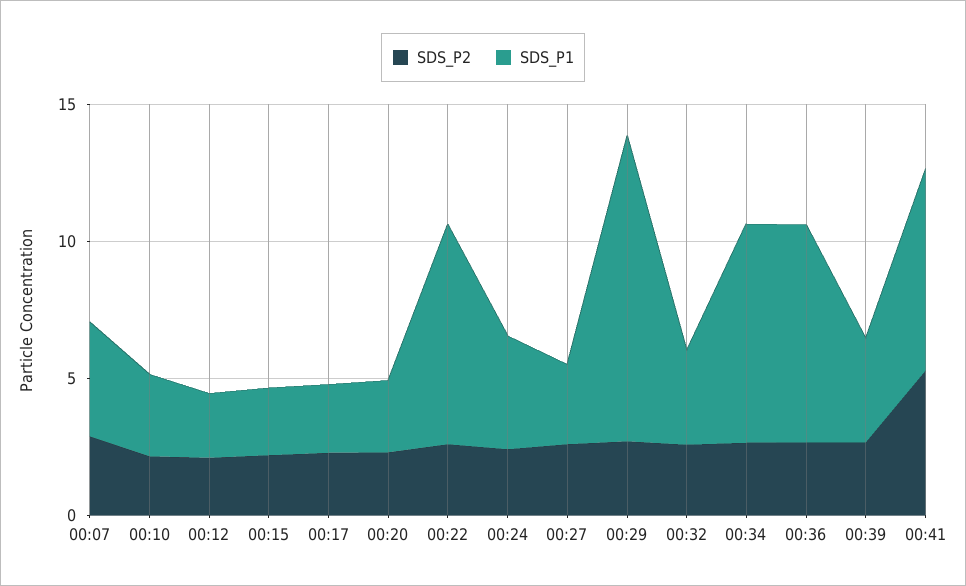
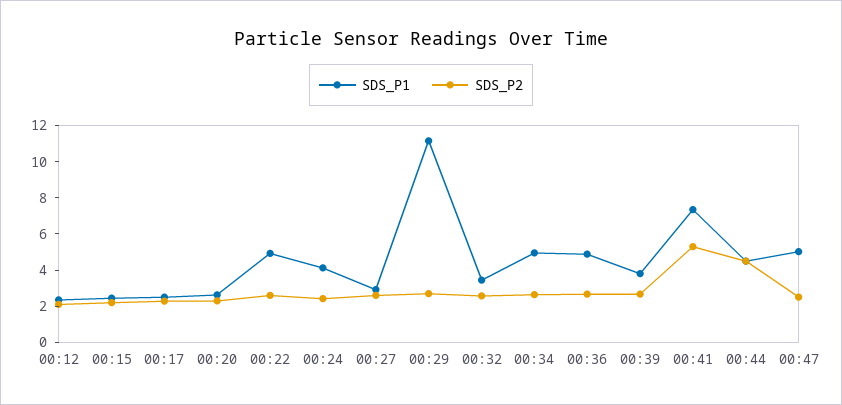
SDS_P2, 00:07: 3 -> none
SDS_P1, 00:07: 4 -> none
SDS_P2, 00:10: 2 -> none
SDS_P1, 00:10: 3 -> none
SDS_P1, 00:22: 8 -> 5
SDS_P1, 00:34: 8 -> 5
SDS_P1, 00:36: 8 -> 5
SDS_P1, 00:44: none -> 4.5
SDS_P2, 00:44: none -> 4.5
SDS_P1, 00:47: none -> 5
SDS_P2, 00:47: none -> 2.5

